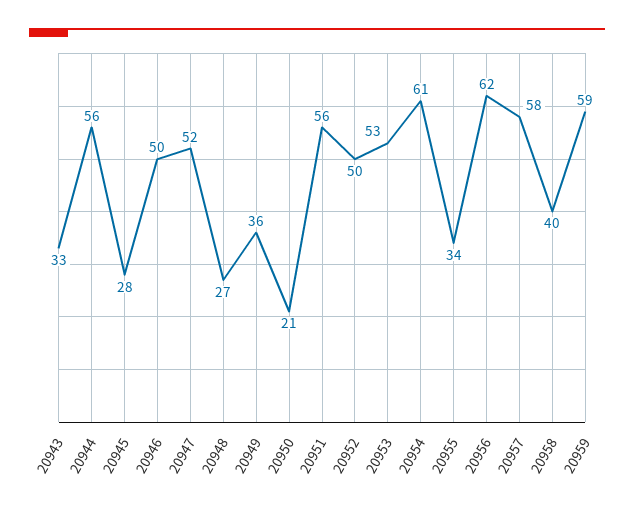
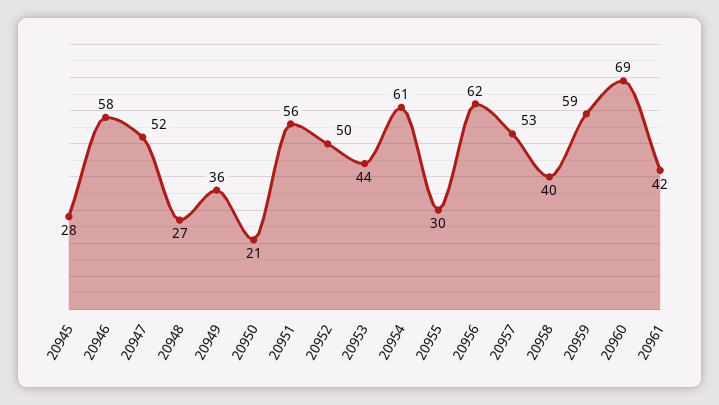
20943: 33 -> none
20944: 56 -> none
20946: 50 -> 58
20953: 53 -> 44
20955: 34 -> 30
20957: 58 -> 53
20960: none -> 69
20961: none -> 42

